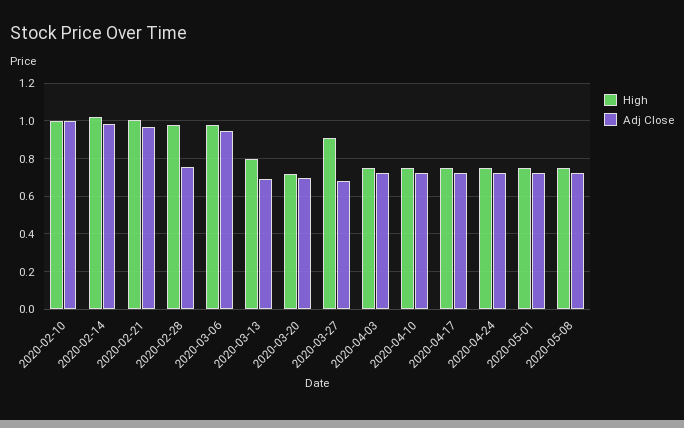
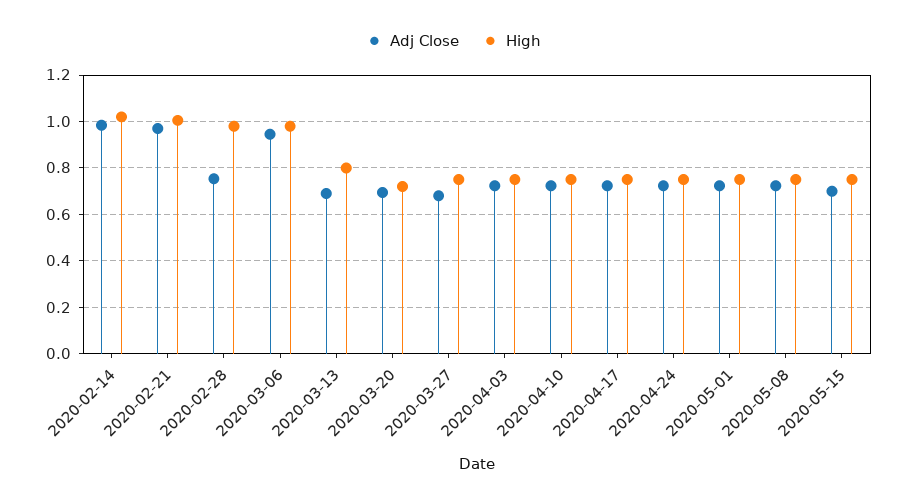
High, 2020-02-10: 1 -> none
Adj Close, 2020-02-10: 1 -> none
High, 2020-03-27: 0.9 -> 0.75
Adj Close, 2020-05-15: none -> 0.7
High, 2020-05-15: none -> 0.75

